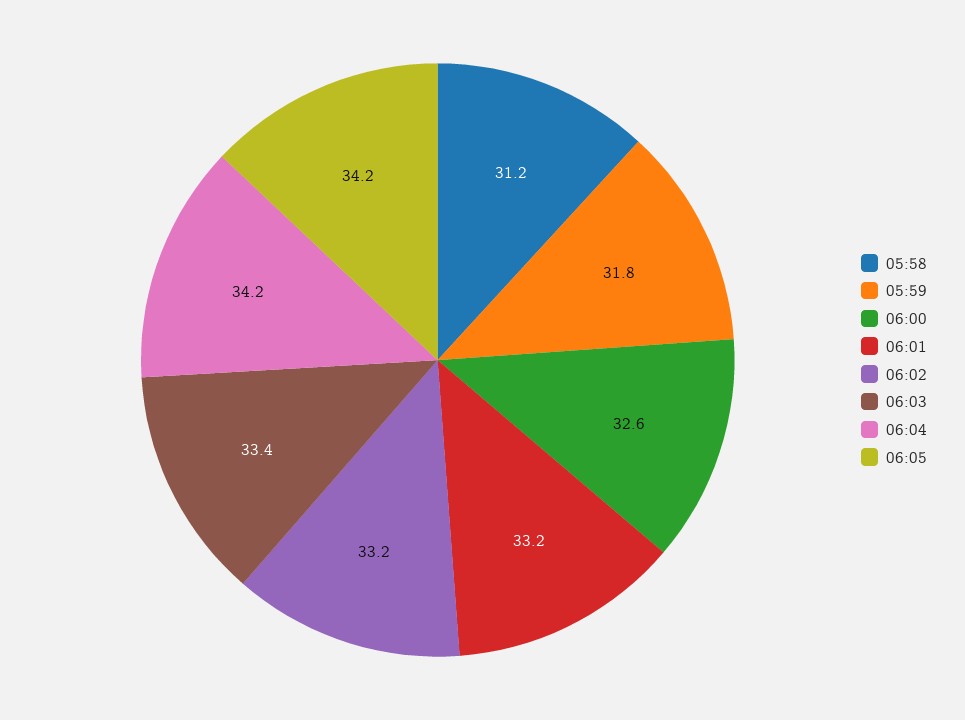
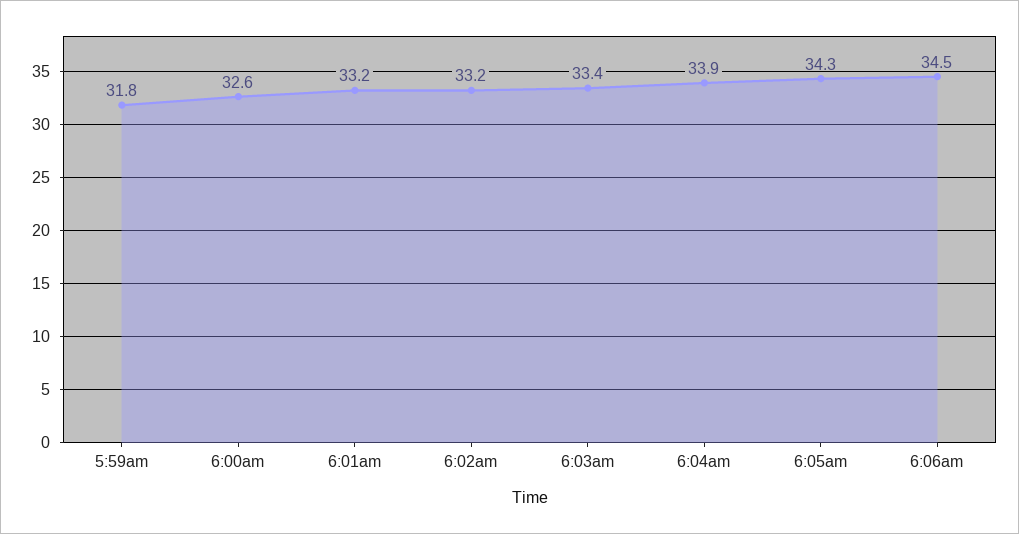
05:58: 31.2 -> none
06:04: 34.2 -> 33.9
06:05: 34.2 -> 34.3
6:06am: none -> 34.5

